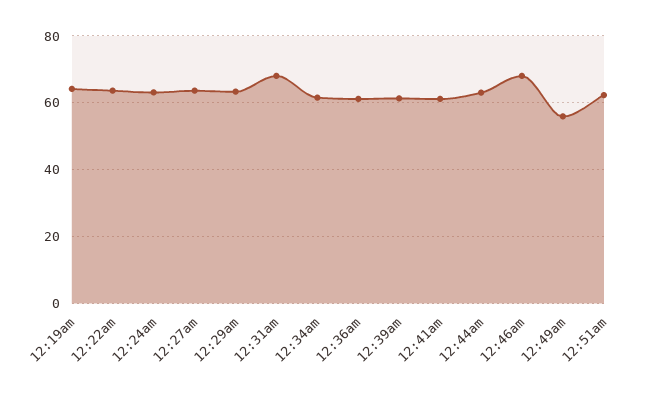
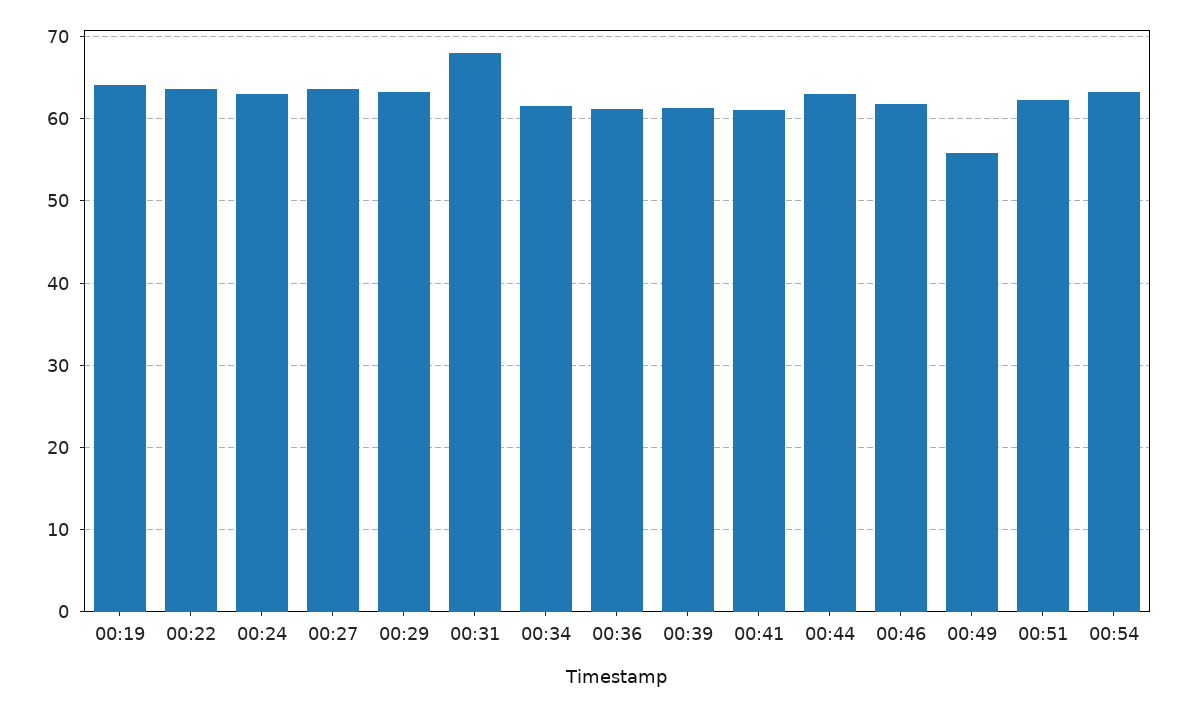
12:46am: 68 -> 62
00:54: none -> 63

